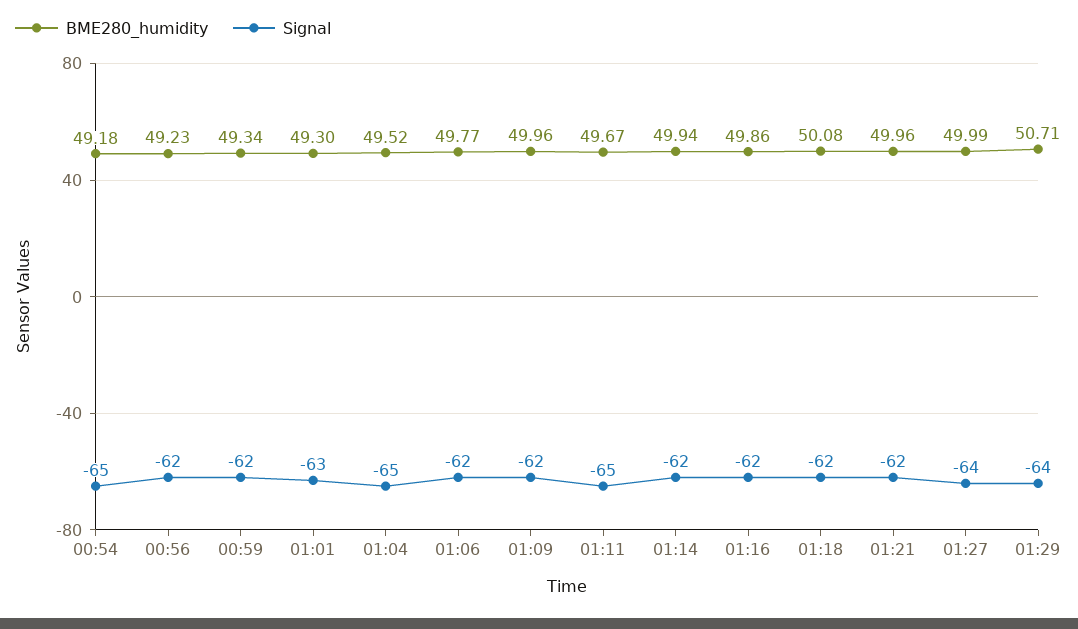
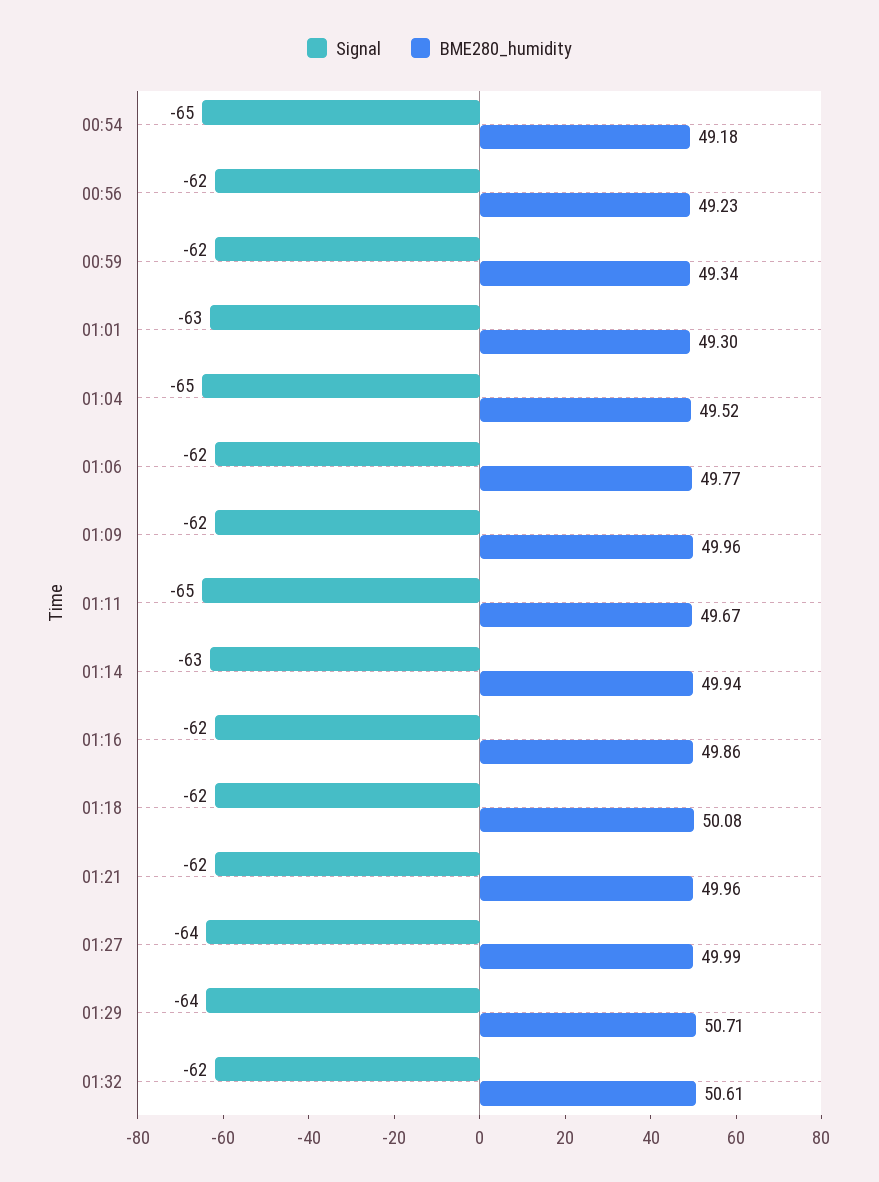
Signal, 01:14: -62 -> -63
Signal, 01:32: none -> -62
BME280_humidity, 01:32: none -> 50.61

